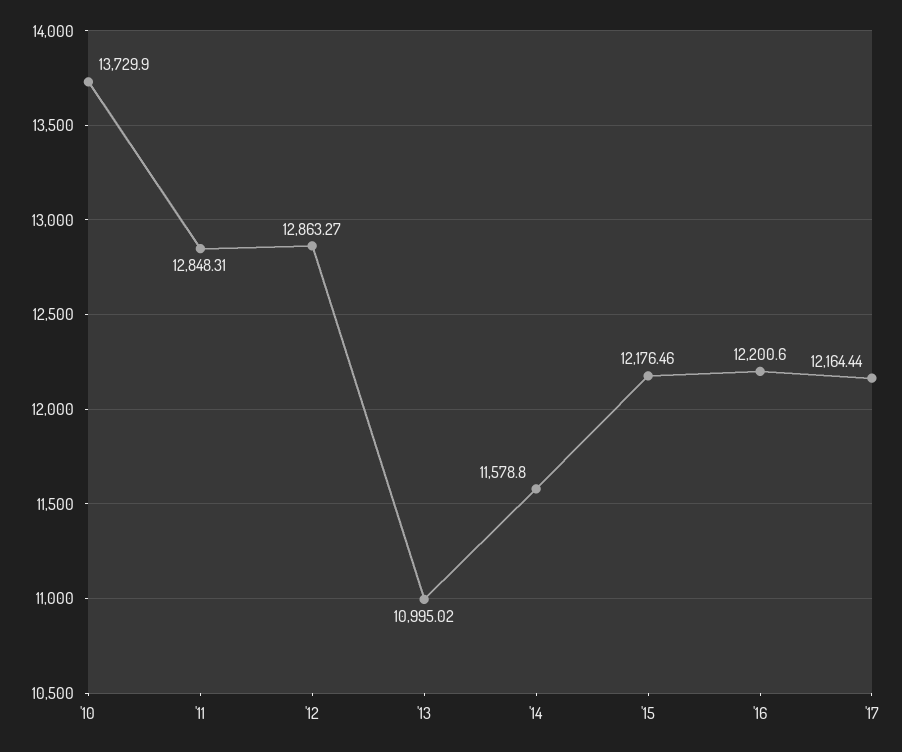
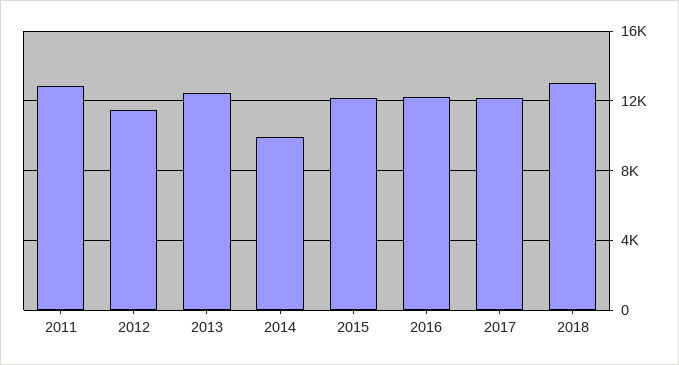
'10: 13729.9 -> none
'12: 12863.27 -> 11500
'13: 10995.02 -> 12500
'14: 11578.8 -> 10000
2018: none -> 13000

